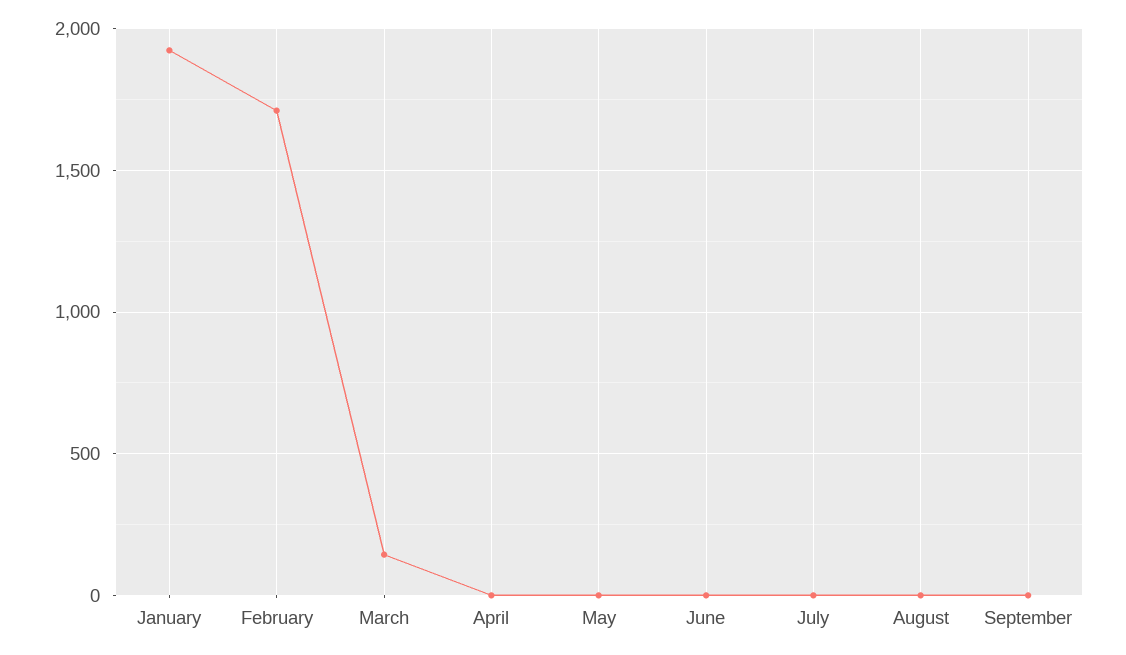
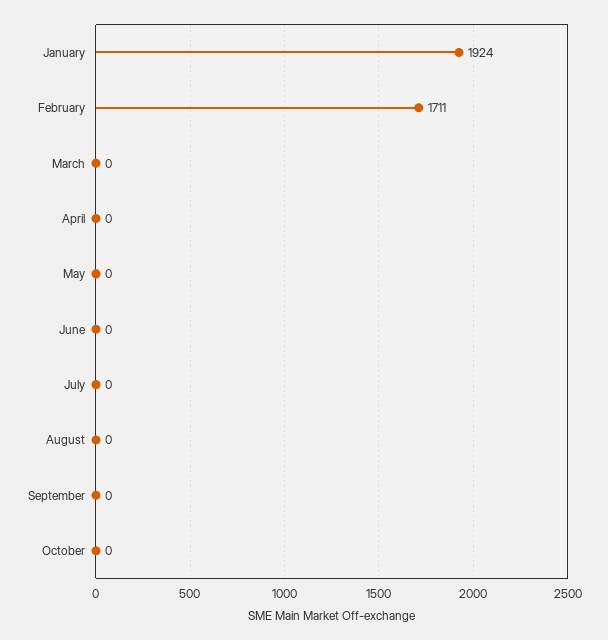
March: 150 -> 0
October: none -> 0

